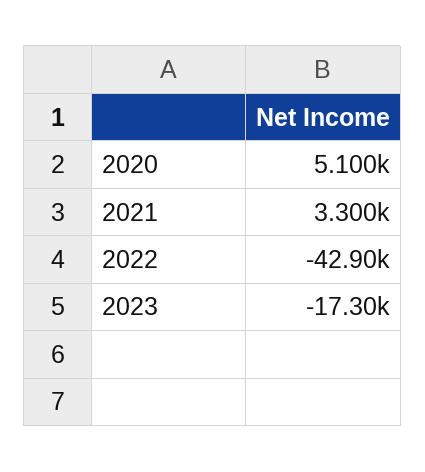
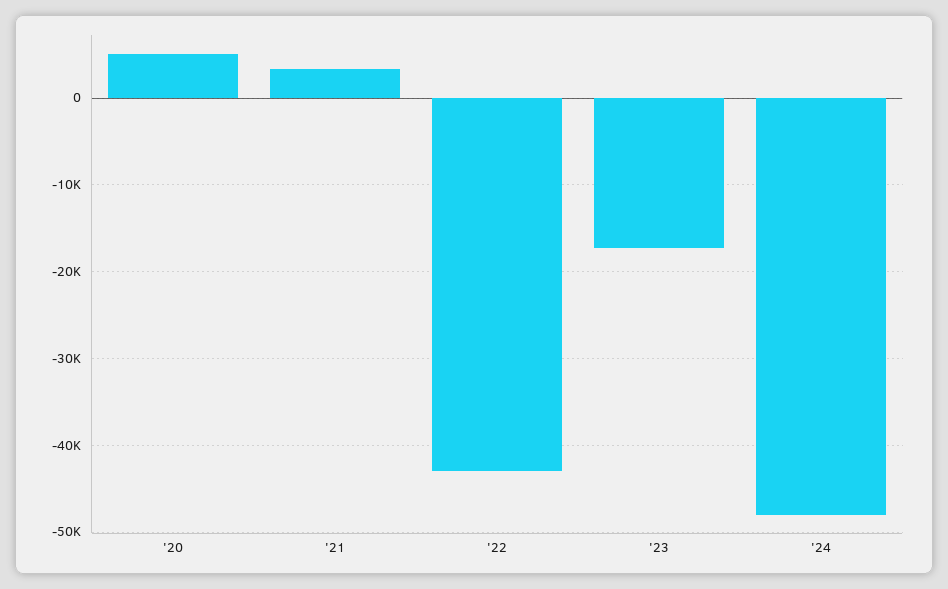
'24: none -> -48000

